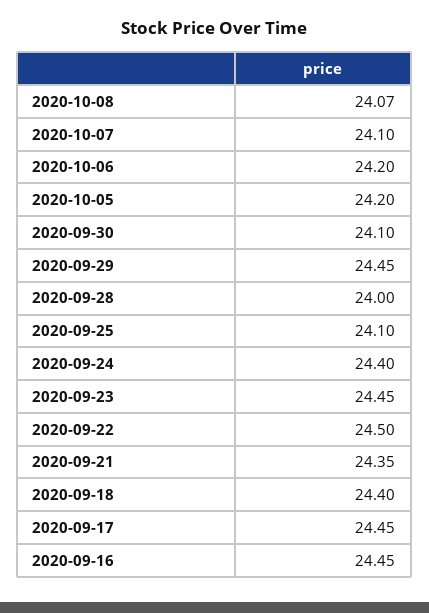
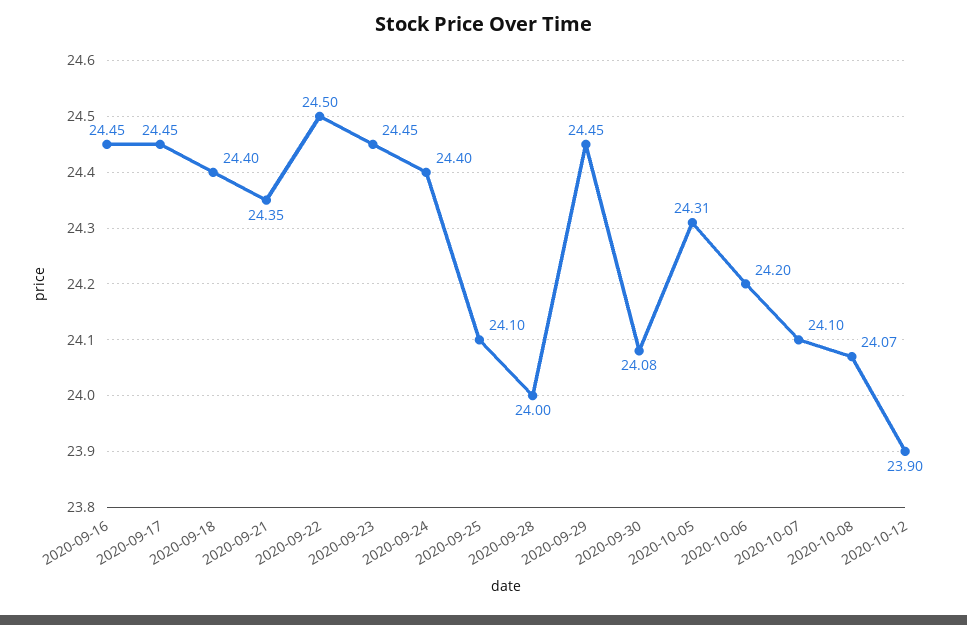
2020-10-05: 24.2 -> 24.31
2020-09-30: 24.1 -> 24.08
2020-10-12: none -> 23.9

